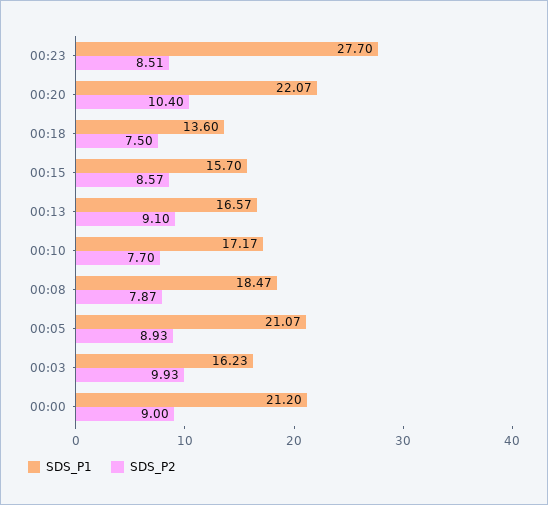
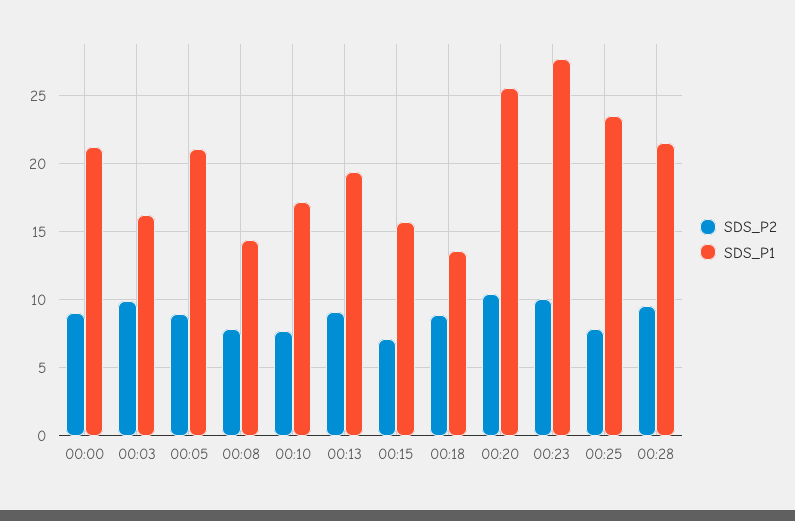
SDS_P2, 00:23: 8.51 -> 10
SDS_P1, 00:20: 22.07 -> 25.5
SDS_P2, 00:18: 7.5 -> 9
SDS_P2, 00:15: 8.57 -> 7
SDS_P1, 00:13: 16.57 -> 19.5
SDS_P1, 00:08: 18.47 -> 14.5
SDS_P2, 00:25: none -> 8
SDS_P1, 00:25: none -> 23.5
SDS_P2, 00:28: none -> 9.5
SDS_P1, 00:28: none -> 21.5

